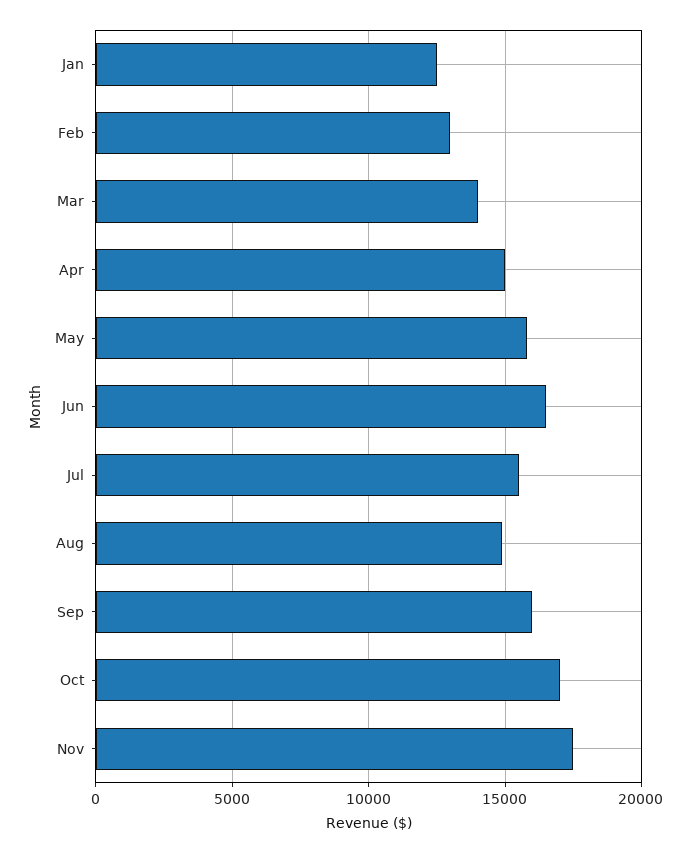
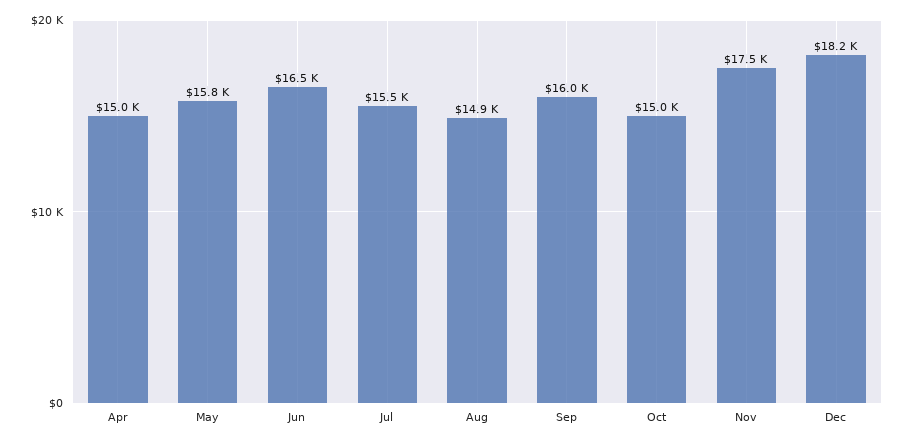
Jan: 12500 -> none
Feb: 13000 -> none
Mar: 14000 -> none
Oct: 17000 -> 15000
Dec: none -> 18200

